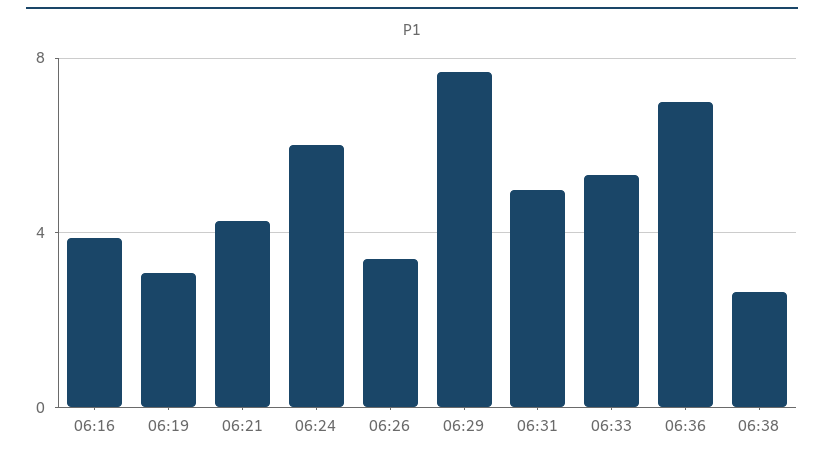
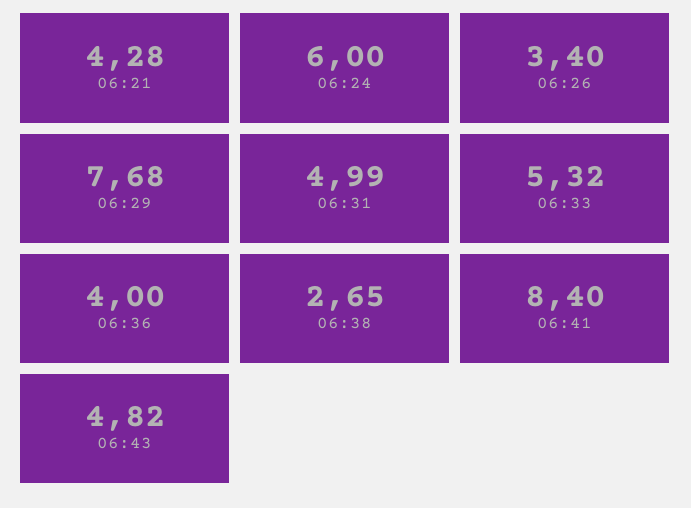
06:16: 4 -> none
06:19: 3 -> none
06:36: 7 -> 4
06:41: none -> 8.4
06:43: none -> 4.82

